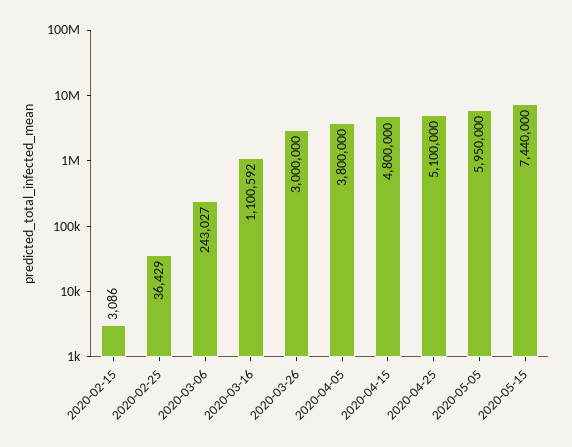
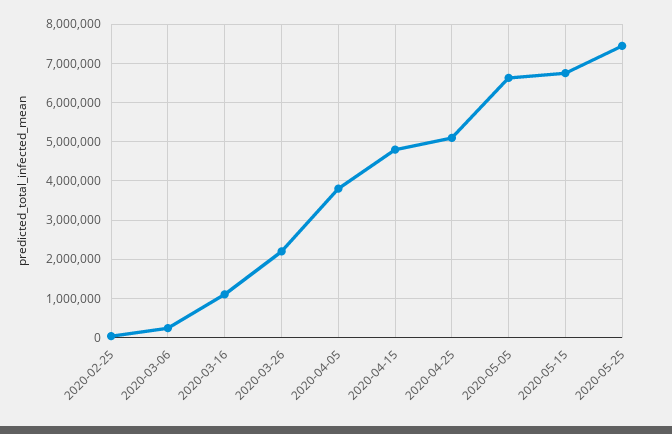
2020-02-15: 3086 -> none
2020-03-26: 3000000 -> 2200000
2020-05-05: 5950000 -> 6600000
2020-05-15: 7440000 -> 6800000
2020-05-25: none -> 7400000

